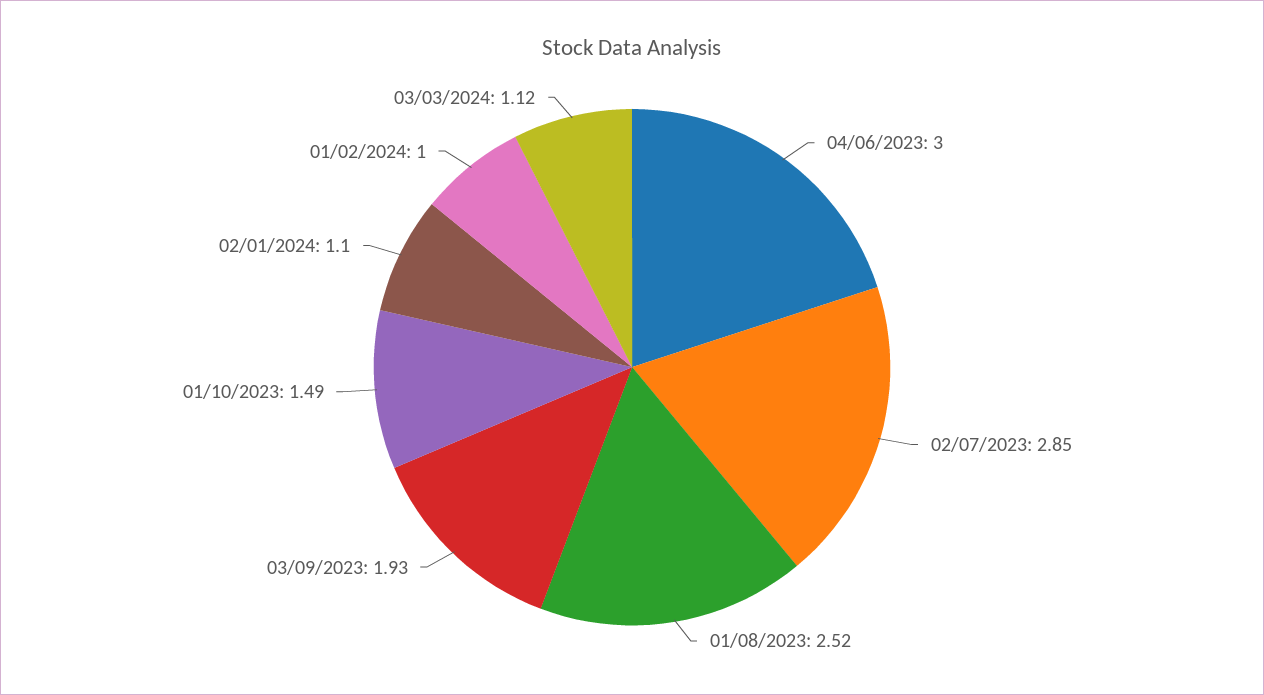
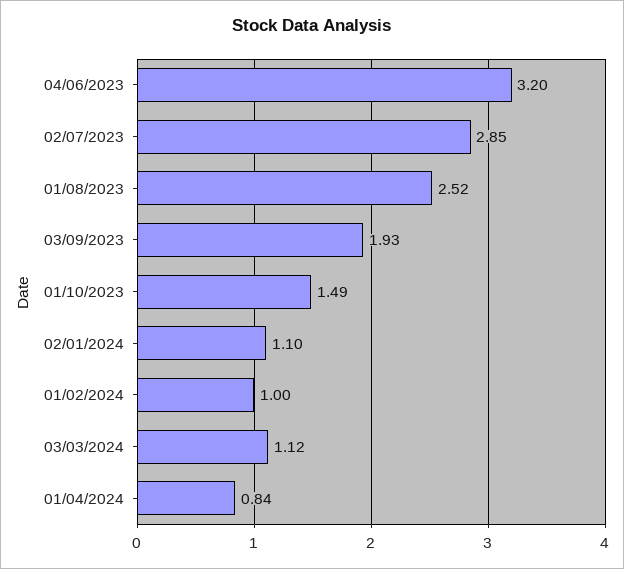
04/06/2023: 3 -> 3.2
01/04/2024: none -> 0.84

